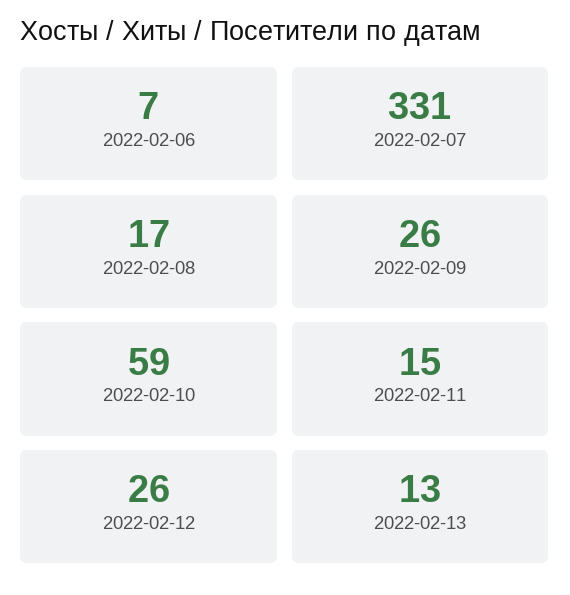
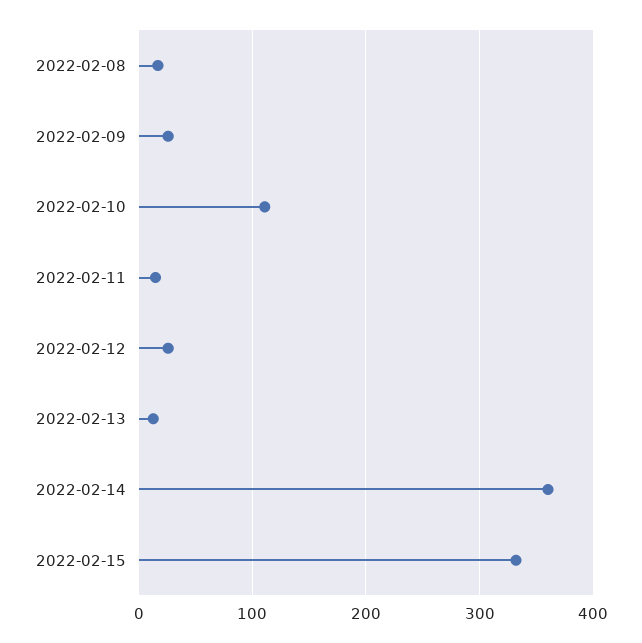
2022-02-06: 7 -> none
2022-02-07: 331 -> none
2022-02-10: 59 -> 110
2022-02-14: none -> 360
2022-02-15: none -> 330

